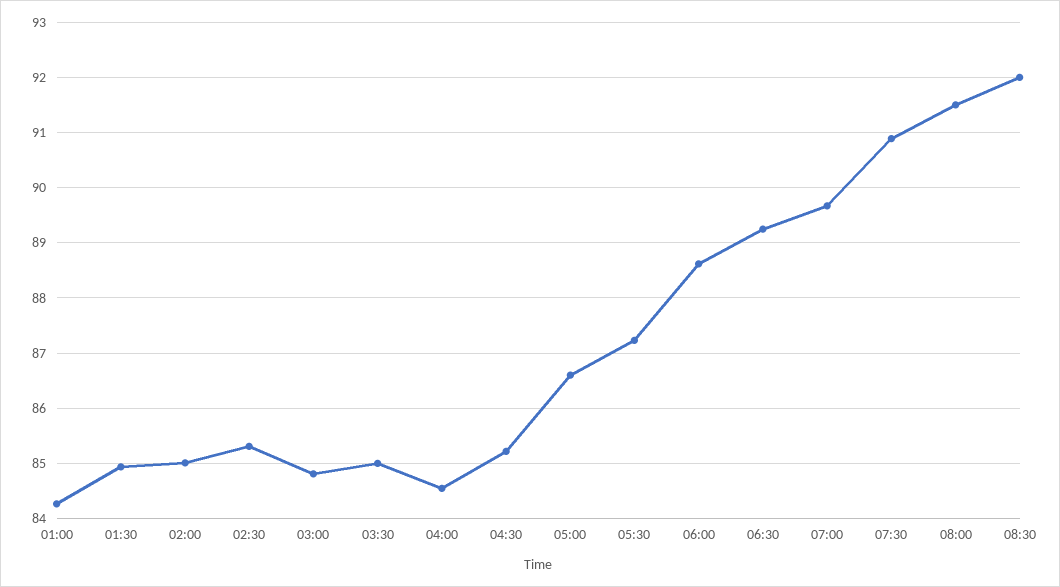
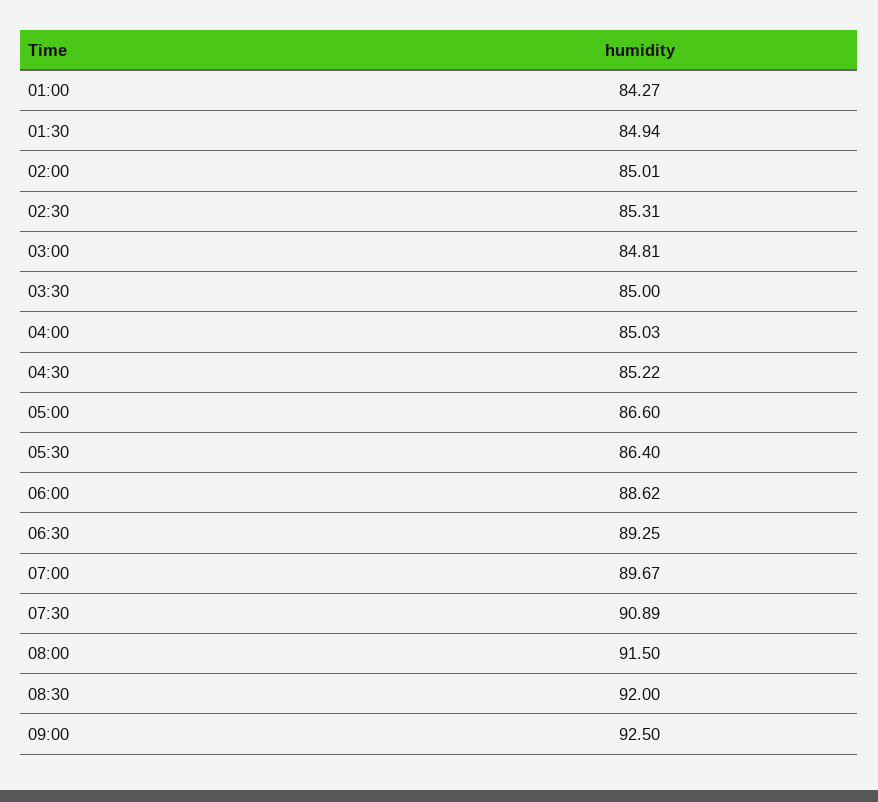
04:00: 84.6 -> 85.03
05:30: 87.2 -> 86.4
09:00: none -> 92.5

